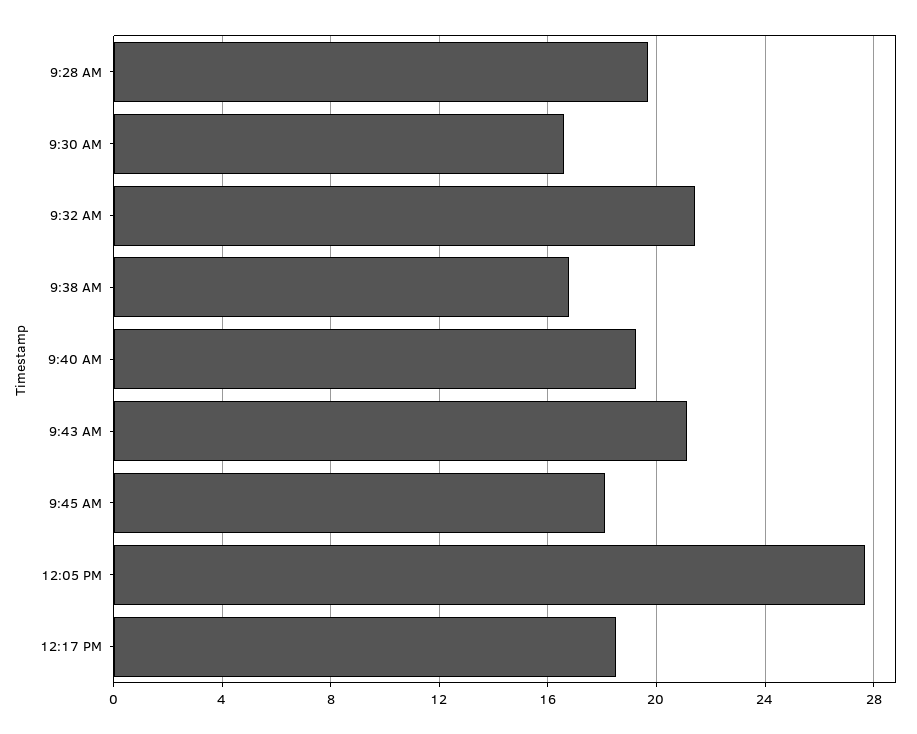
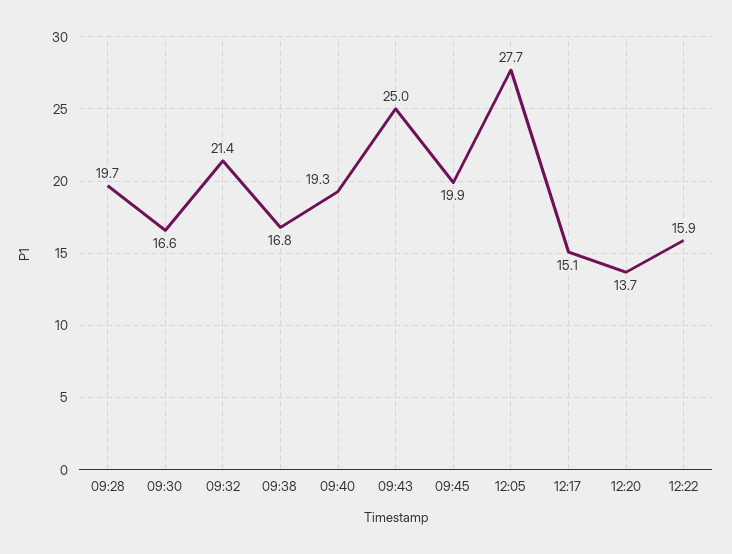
9:43 AM: 21 -> 25
9:45 AM: 18 -> 19.9
12:17 PM: 18.5 -> 15.1
12:20: none -> 13.7
12:22: none -> 15.9

